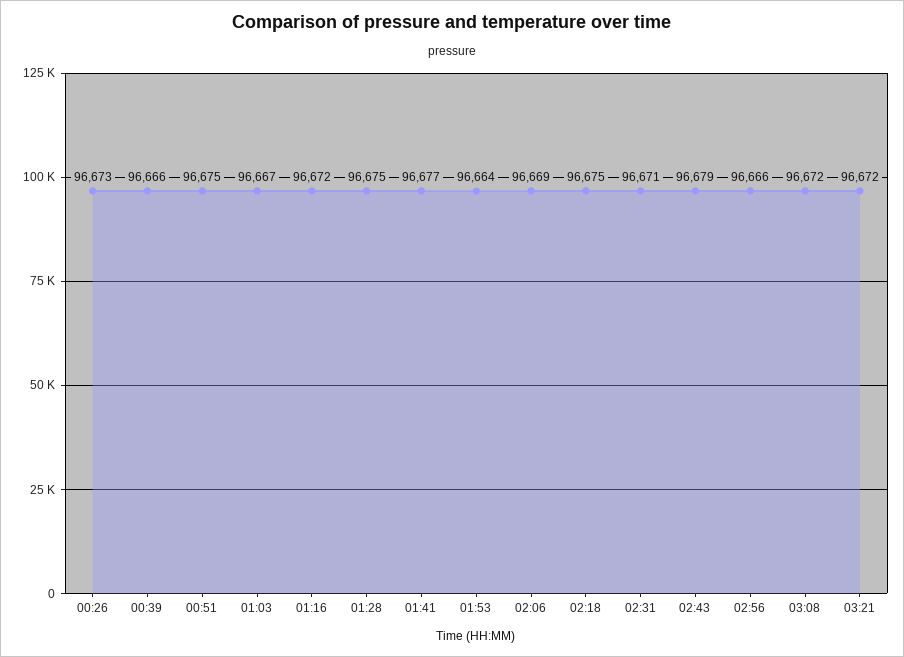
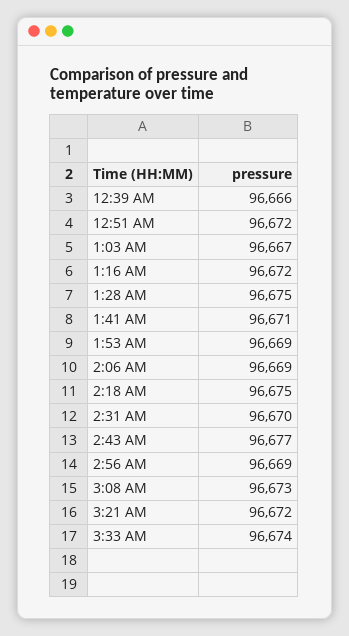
00:26: 96673 -> none
00:51: 96675 -> 96672
01:41: 96677 -> 96671
01:53: 96664 -> 96669
02:31: 96671 -> 96670
02:43: 96679 -> 96677
02:56: 96666 -> 96669
03:08: 96672 -> 96673
3:33 AM: none -> 96674

